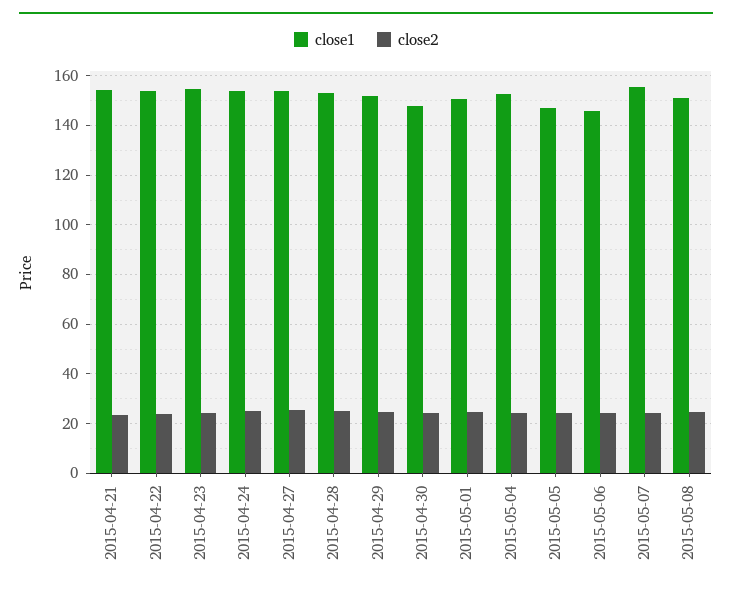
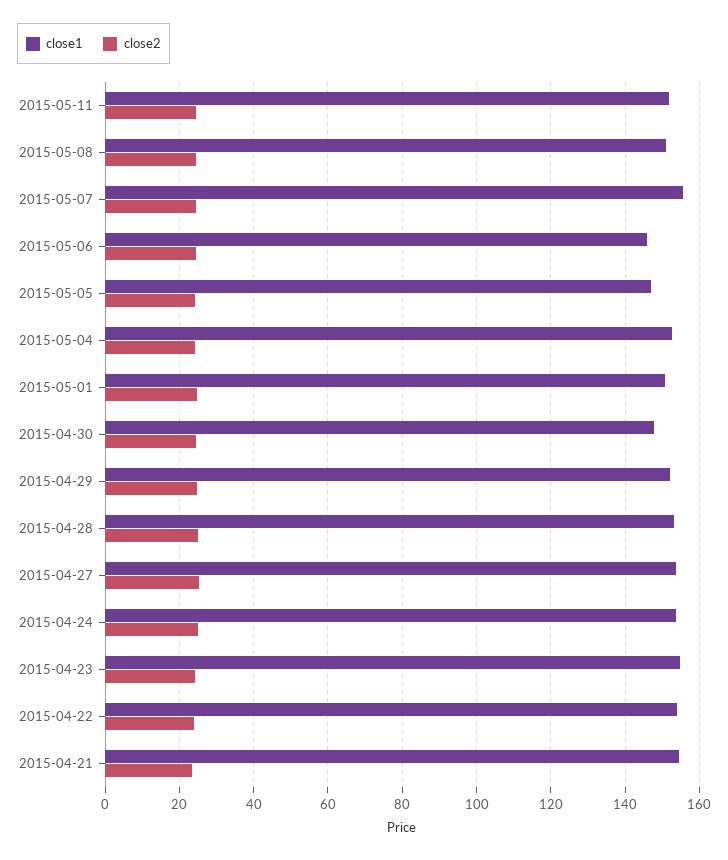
close1, 2015-05-11: none -> 152
close2, 2015-05-11: none -> 24

